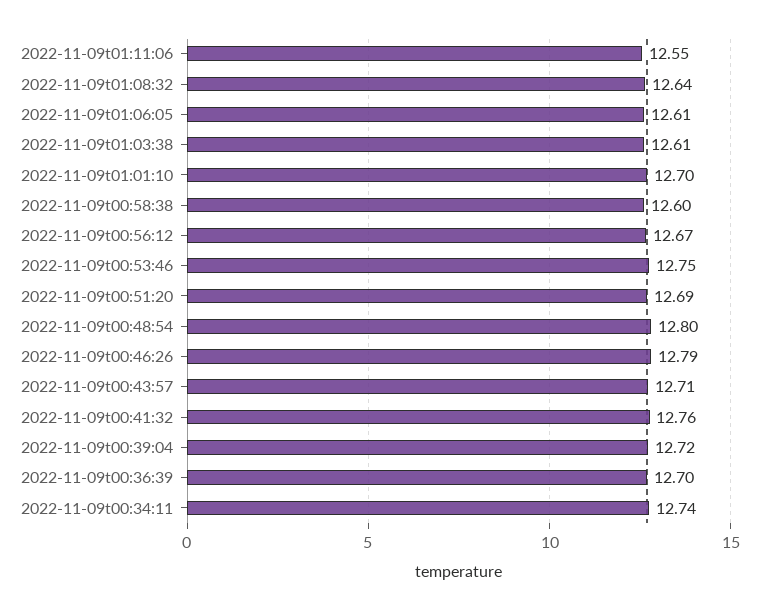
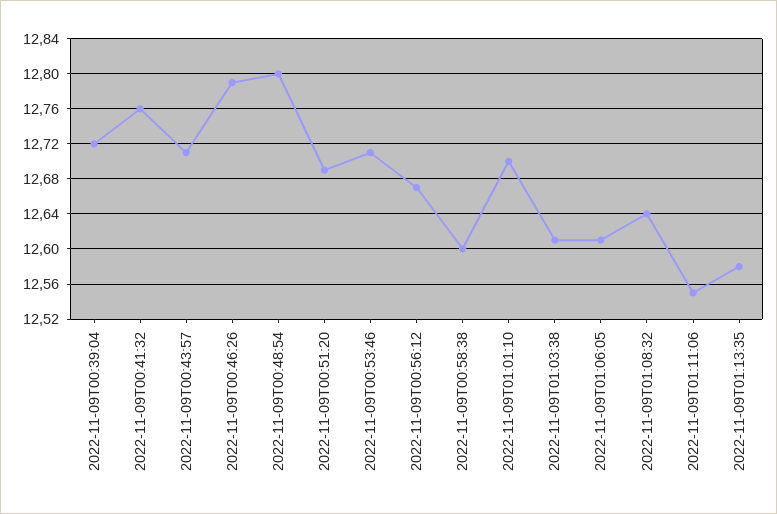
2022-11-09t00:53:46: 12.75 -> 12.71
2022-11-09t00:36:39: 12.7 -> none
2022-11-09t00:34:11: 12.74 -> none
2022-11-09T01:13:35: none -> 12.58

